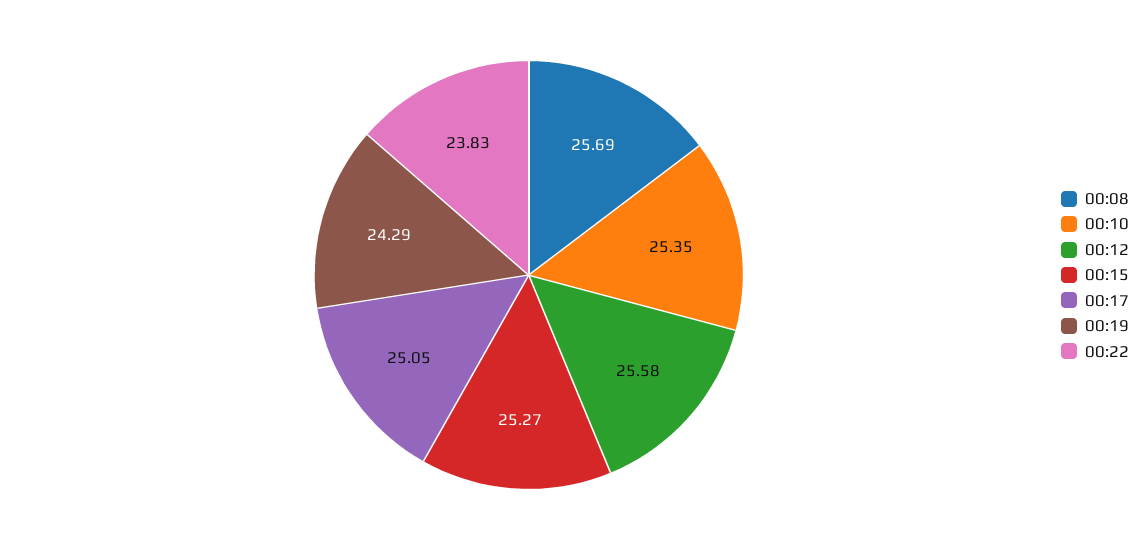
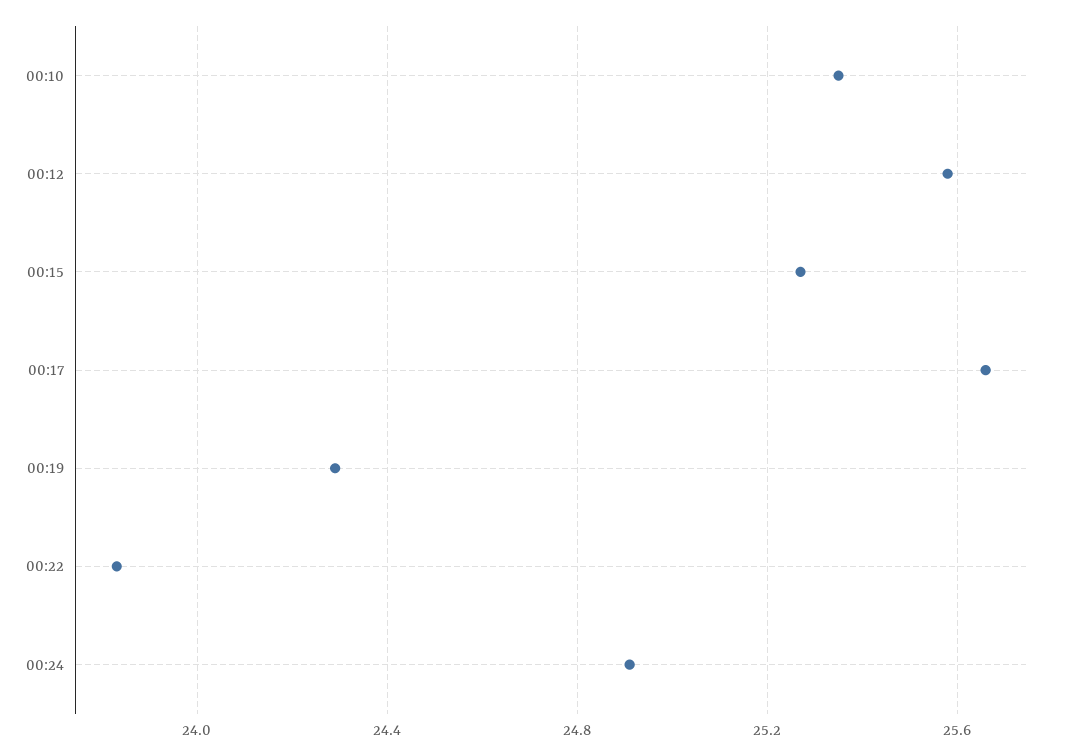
00:08: 25.69 -> none
00:17: 25.05 -> 25.65
00:24: none -> 24.9

